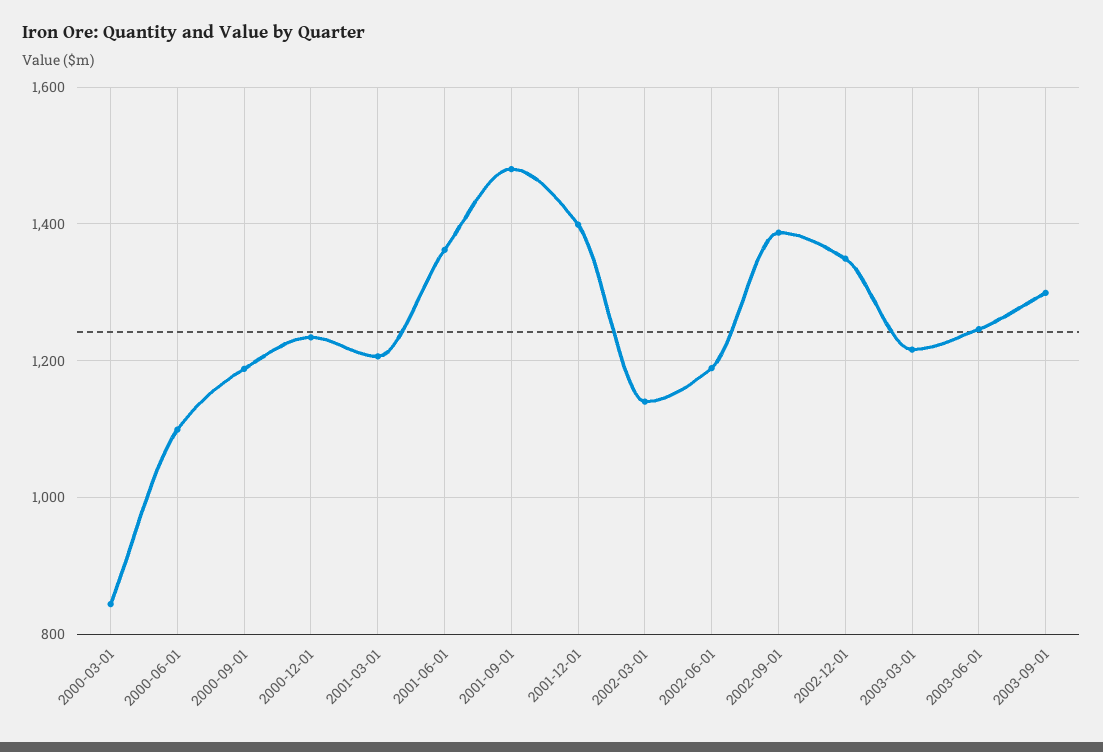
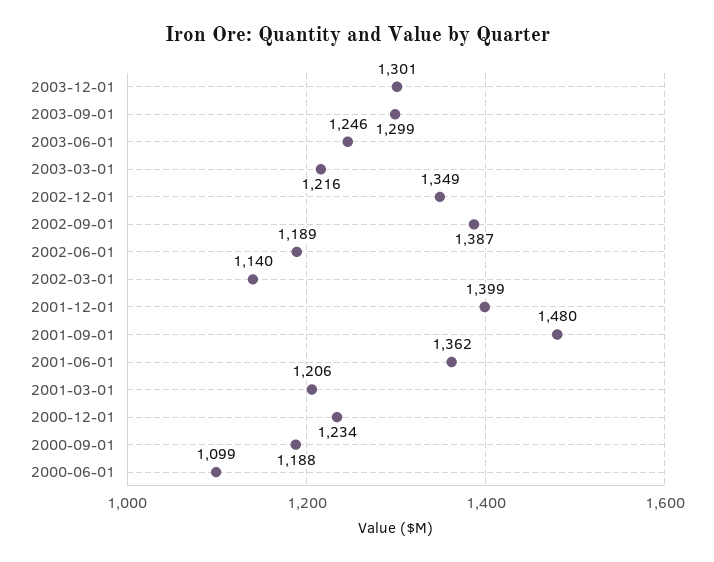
2000-03-01: 840 -> none
2003-12-01: none -> 1301

